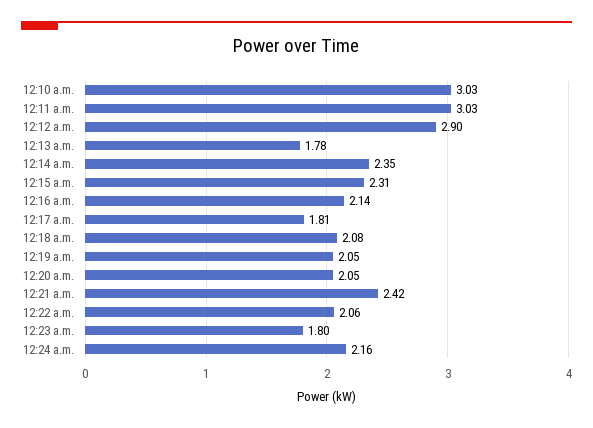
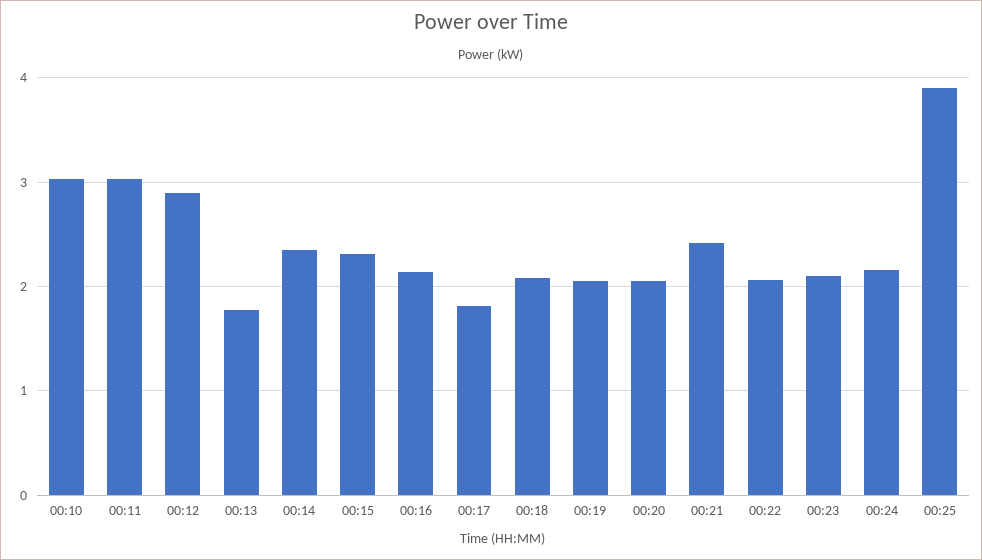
12:23 a.m.: 1.8 -> 2.1
00:25: none -> 3.9

